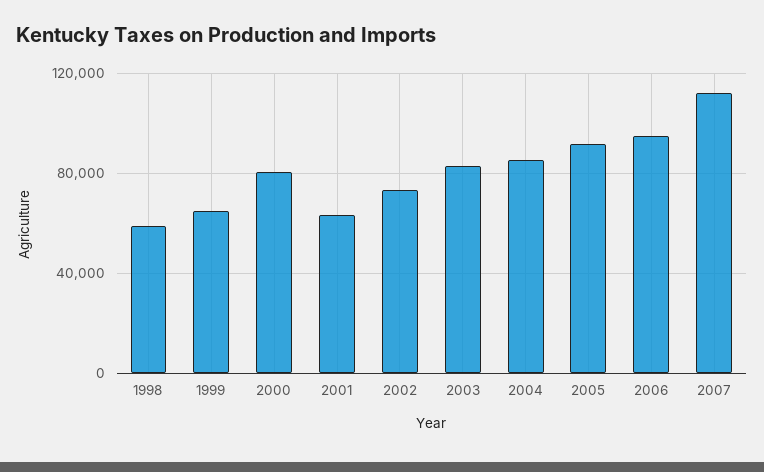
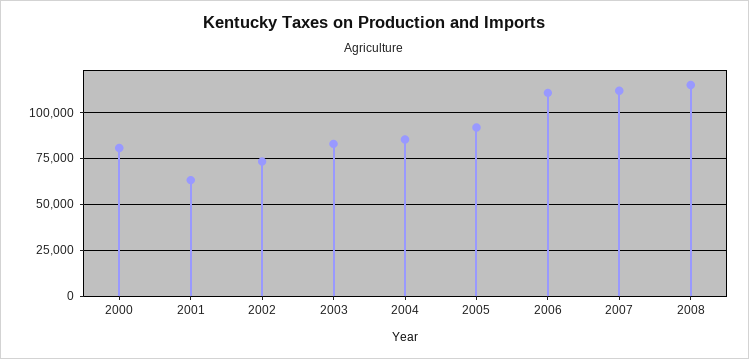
1998: 60000 -> none
1999: 65000 -> none
2006: 95000 -> 110000
2008: none -> 115000

